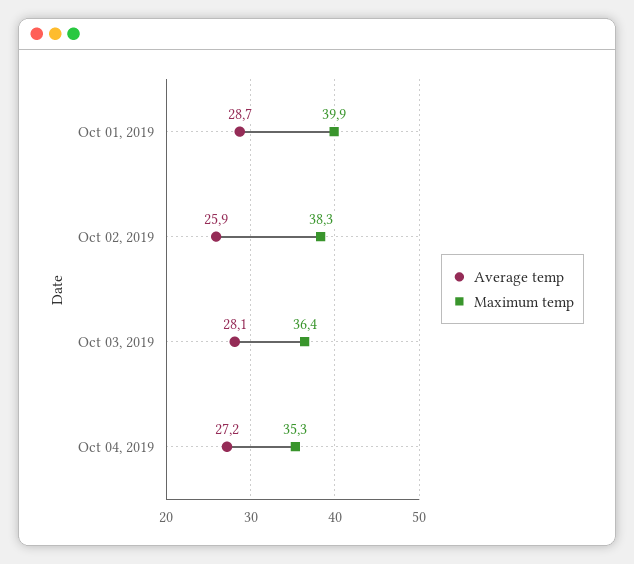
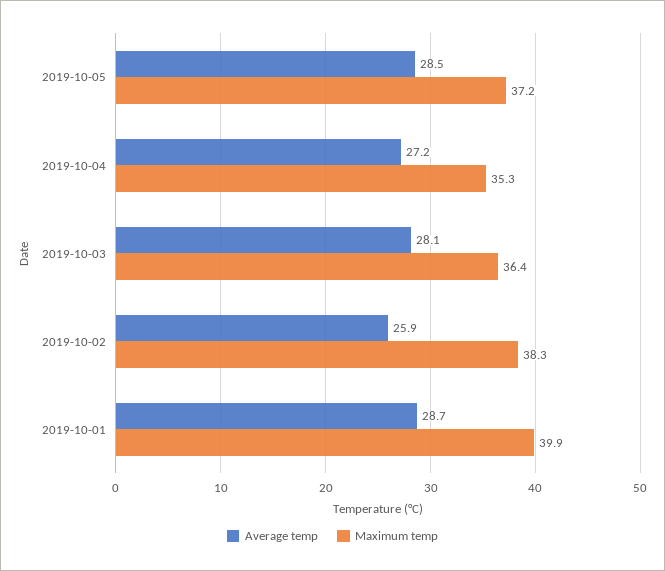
Average temp, 2019-10-05: none -> 28.5
Maximum temp, 2019-10-05: none -> 37.2

